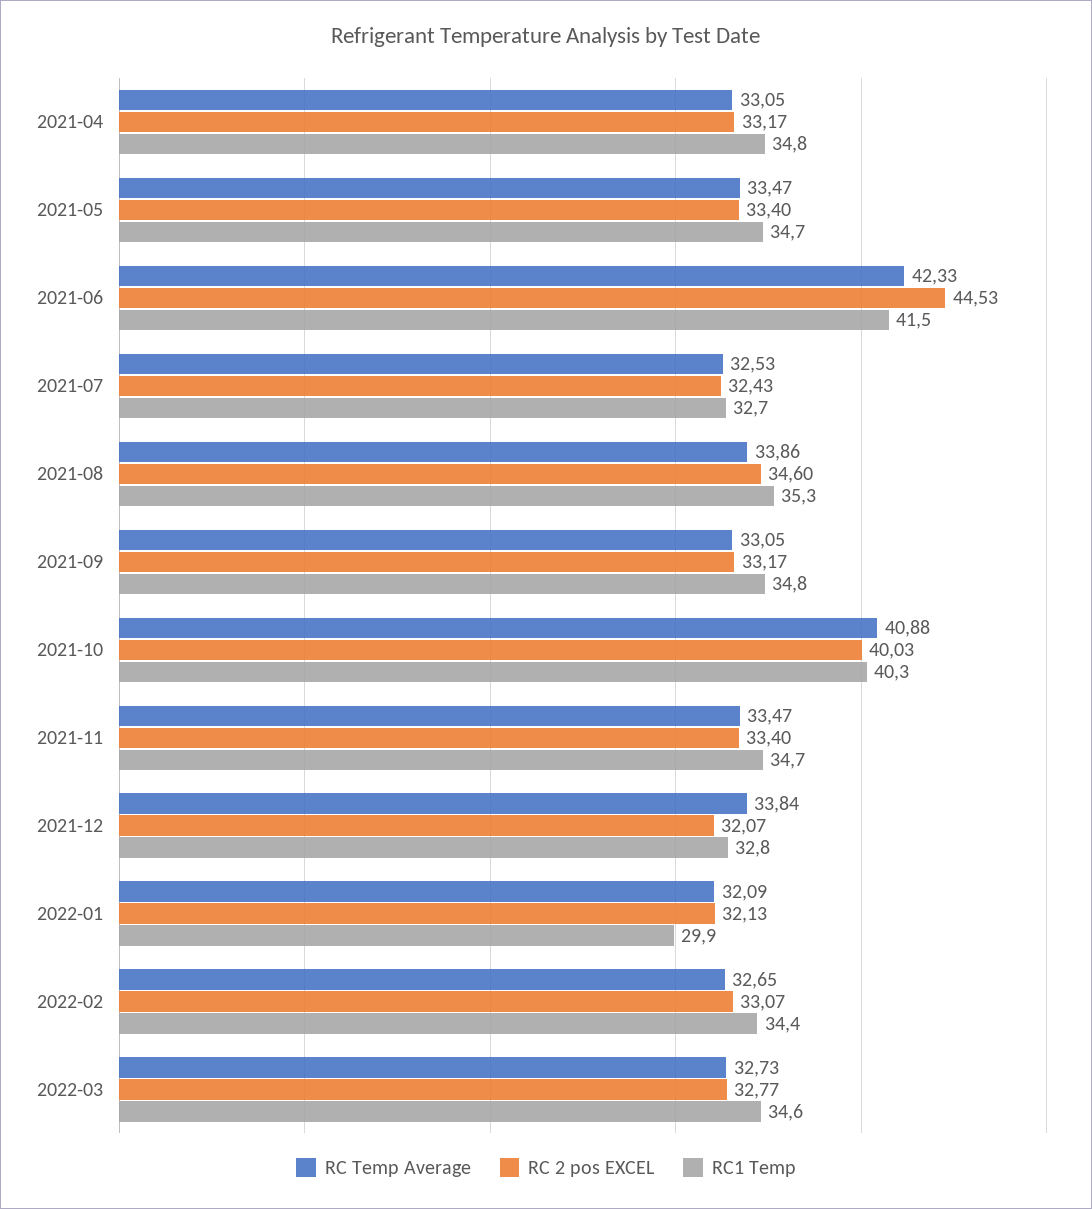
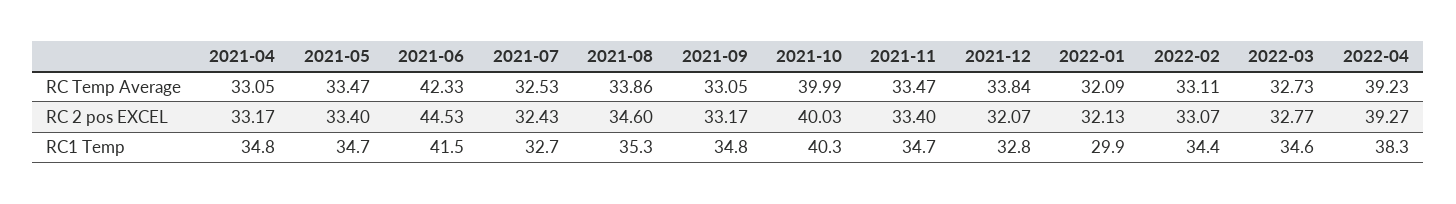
RC Temp Average, 2021-10: 40.88 -> 39.99
RC Temp Average, 2022-02: 32.65 -> 33.11
RC Temp Average, 2022-04: none -> 39.23
RC 2 pos EXCEL, 2022-04: none -> 39.27
RC1 Temp, 2022-04: none -> 38.3

